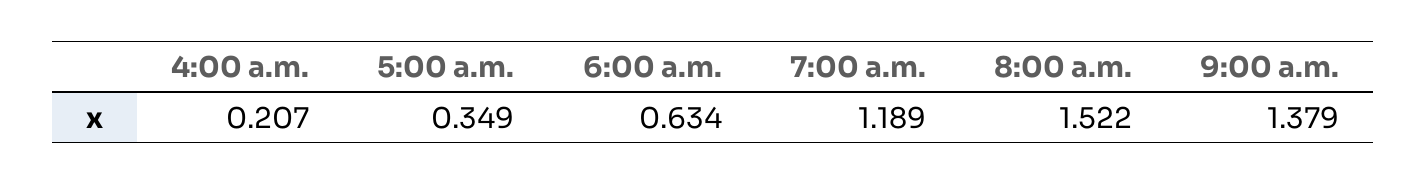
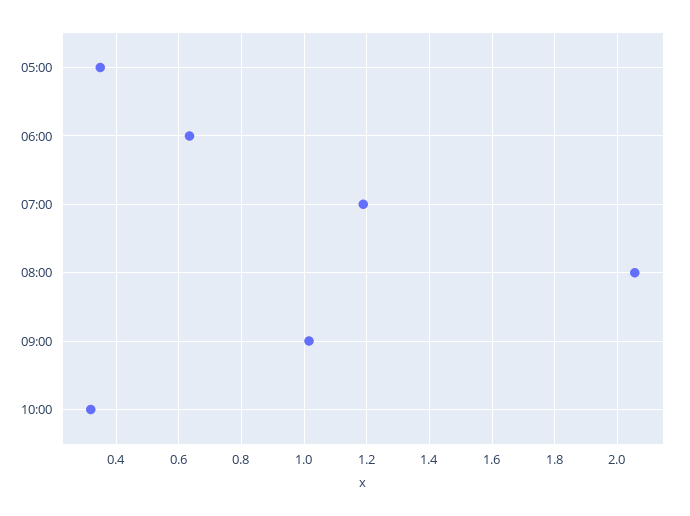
4:00 a.m.: 0.207 -> none
8:00 a.m.: 1.522 -> 2.06
9:00 a.m.: 1.379 -> 1.02
10:00: none -> 0.32

